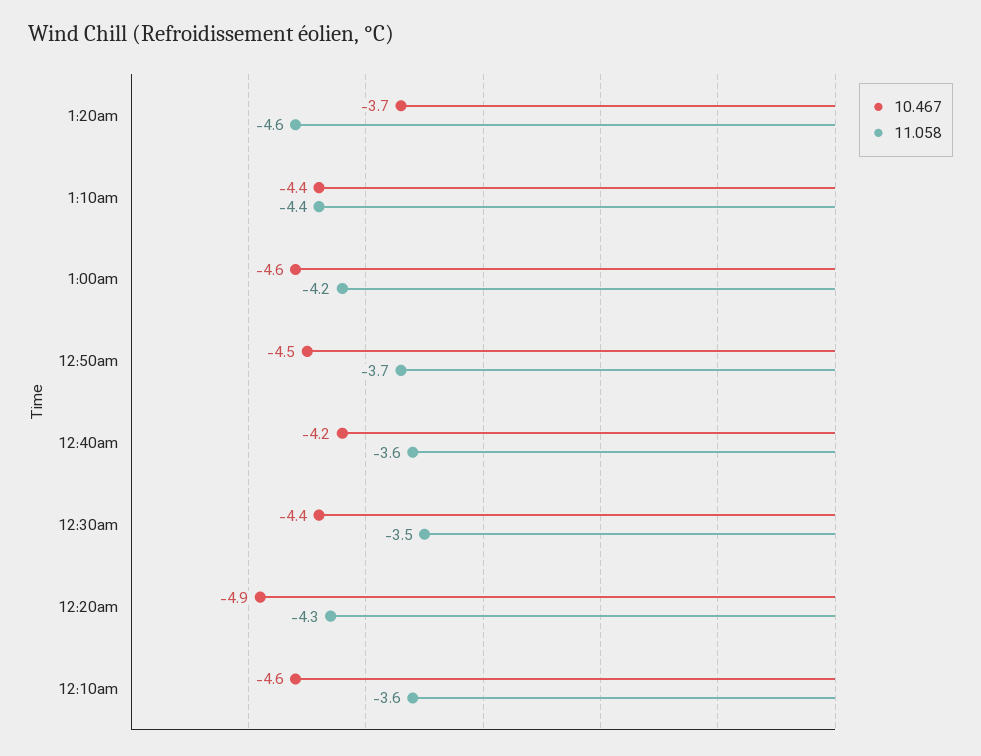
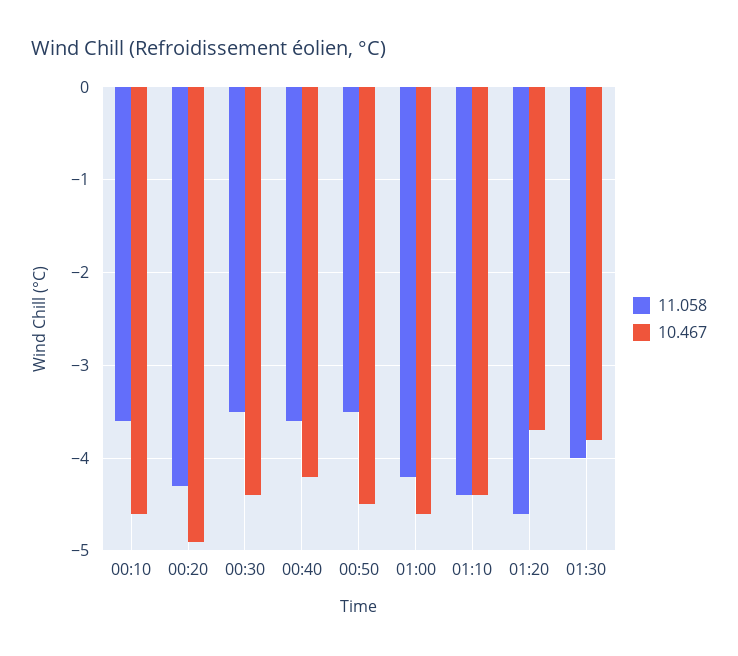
11.058, 12:50am: -3.7 -> -3.5
11.058, 01:30: none -> -4
10.467, 01:30: none -> -3.8

